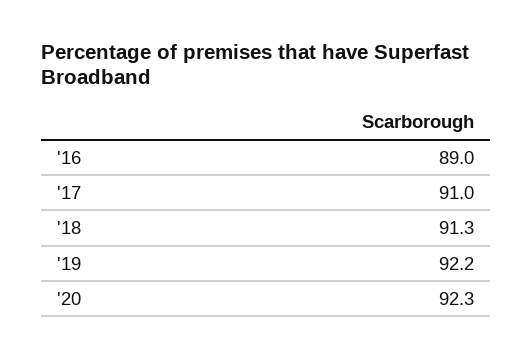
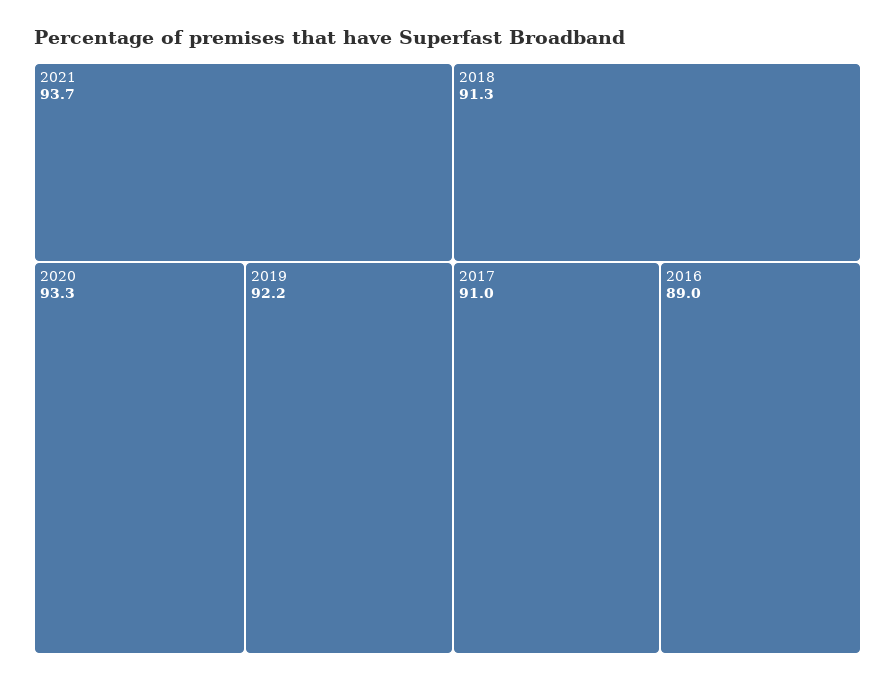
'20: 92.3 -> 93.3
2021: none -> 93.7

